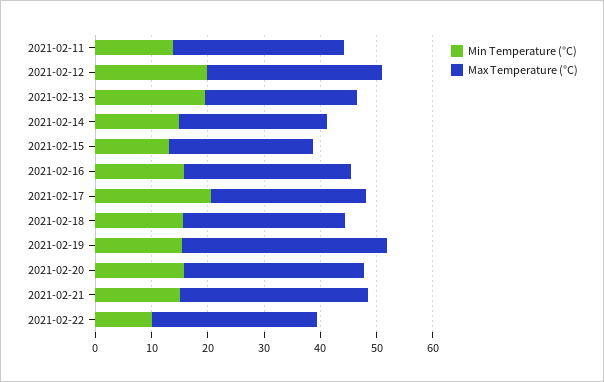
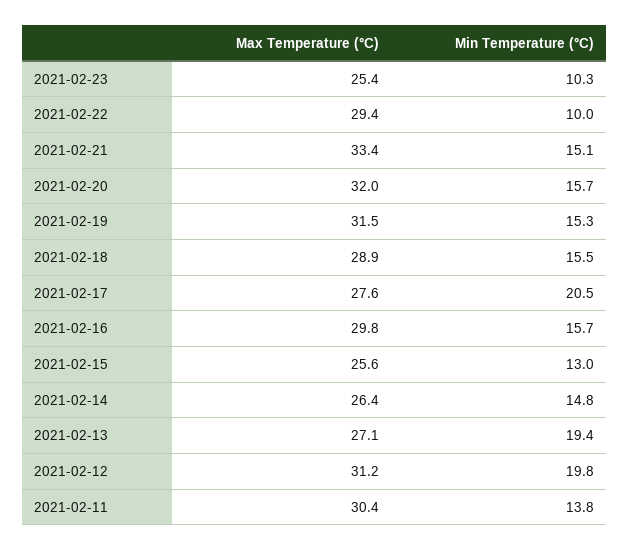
Max Temperature (°C), 2021-02-19: 36 -> 31.5
Max Temperature (°C), 2021-02-23: none -> 25.4
Min Temperature (°C), 2021-02-23: none -> 10.3

